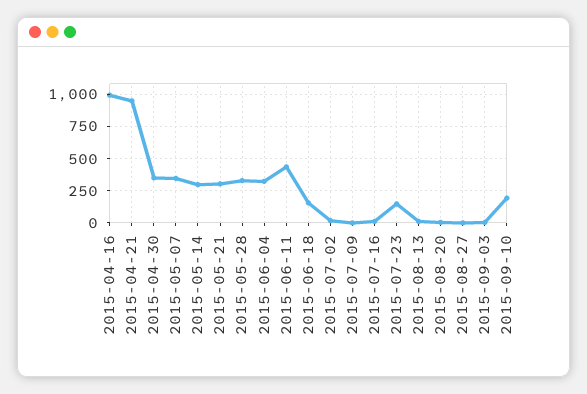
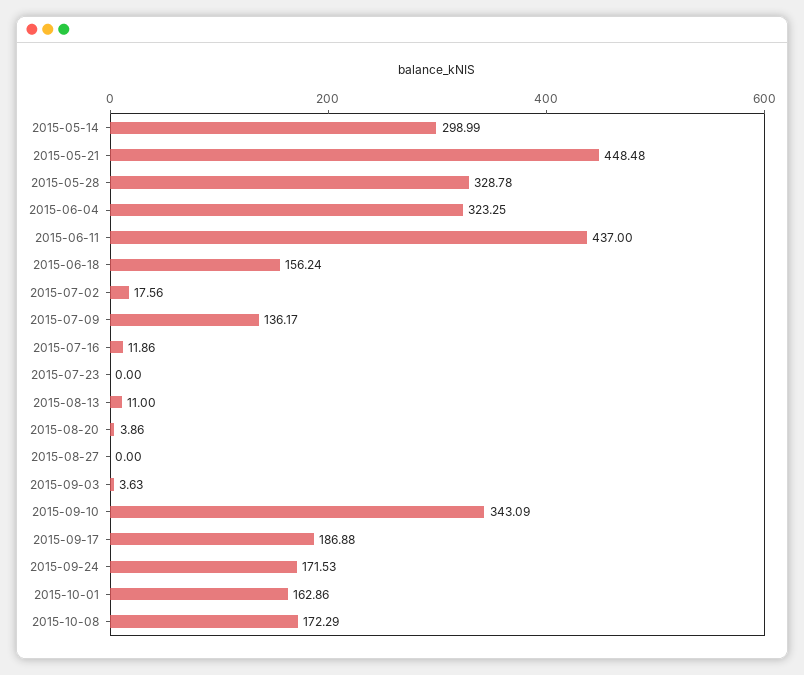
2015-04-16: 1000 -> none
2015-04-21: 950 -> none
2015-04-30: 350 -> none
2015-05-07: 350 -> none
2015-05-21: 300 -> 448.48
2015-07-09: 0 -> 136.17
2015-07-23: 150 -> 0
2015-09-10: 200 -> 343.09
2015-09-17: none -> 186.88
2015-09-24: none -> 171.53
2015-10-01: none -> 162.86
2015-10-08: none -> 172.29

